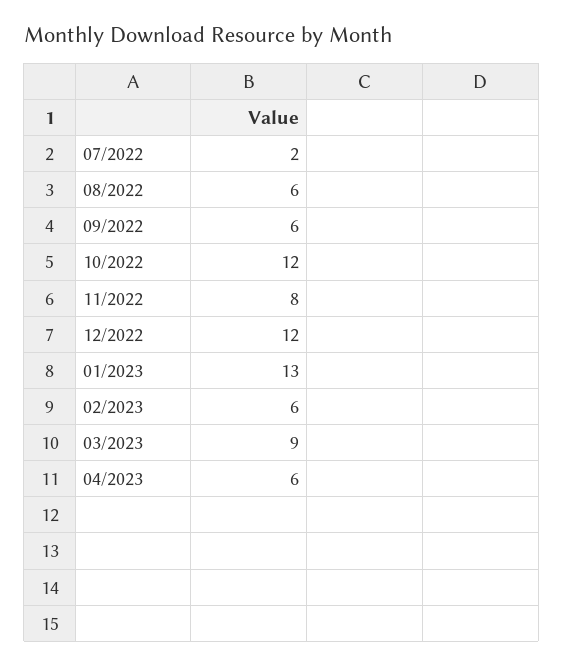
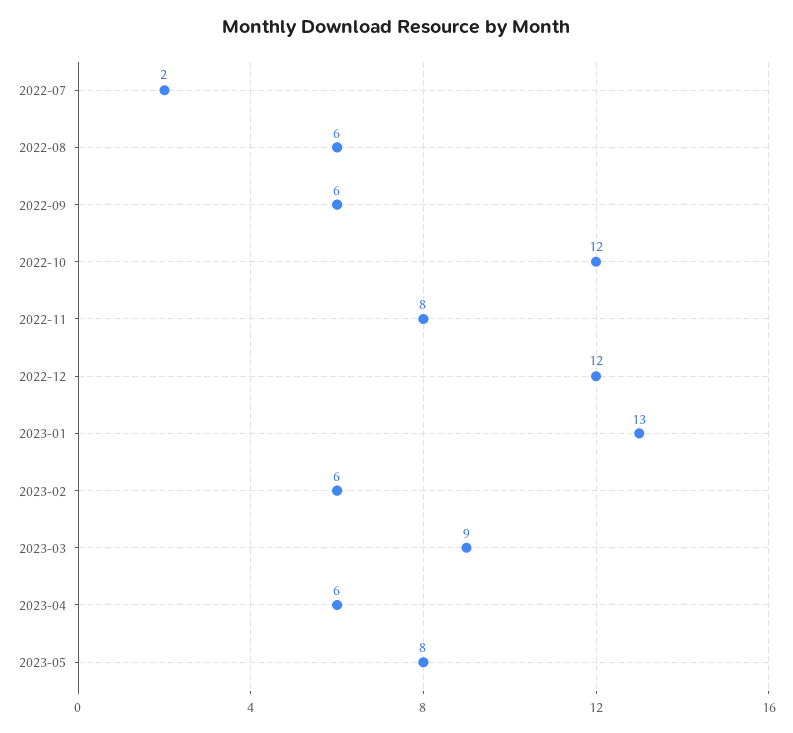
2023-05: none -> 8

